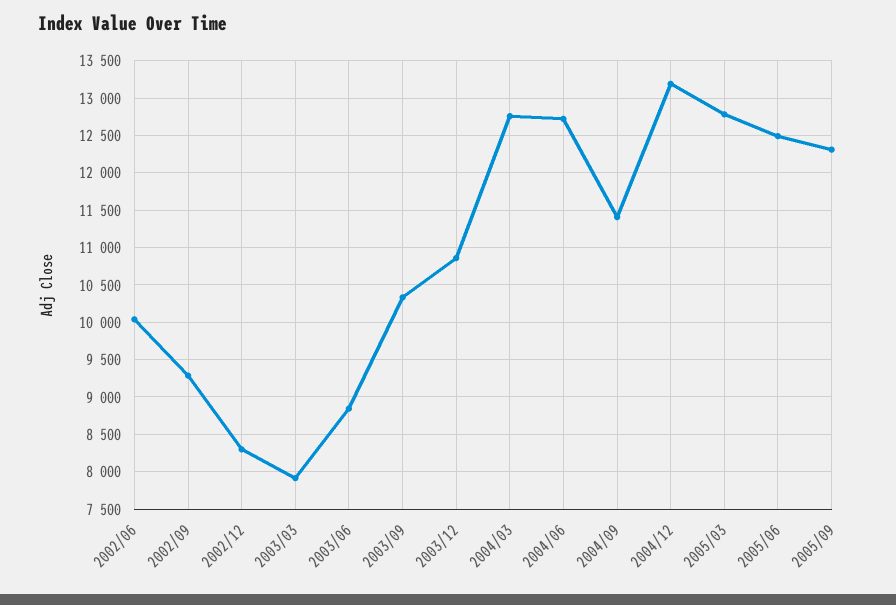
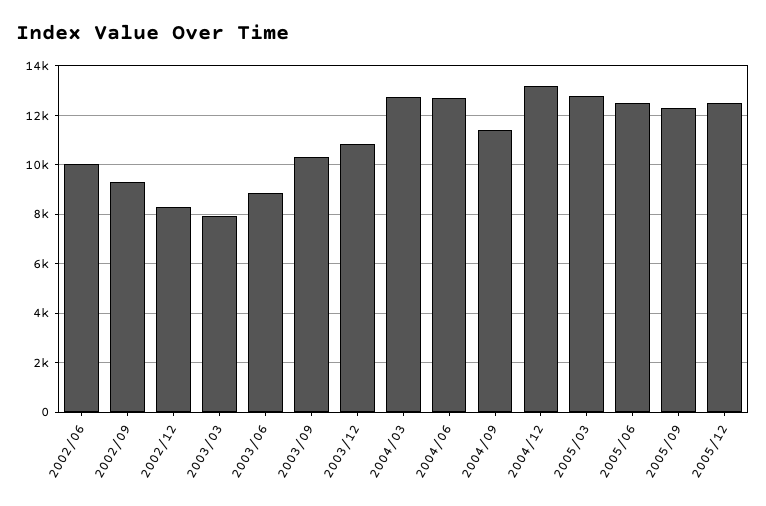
2005/12: none -> 12500

